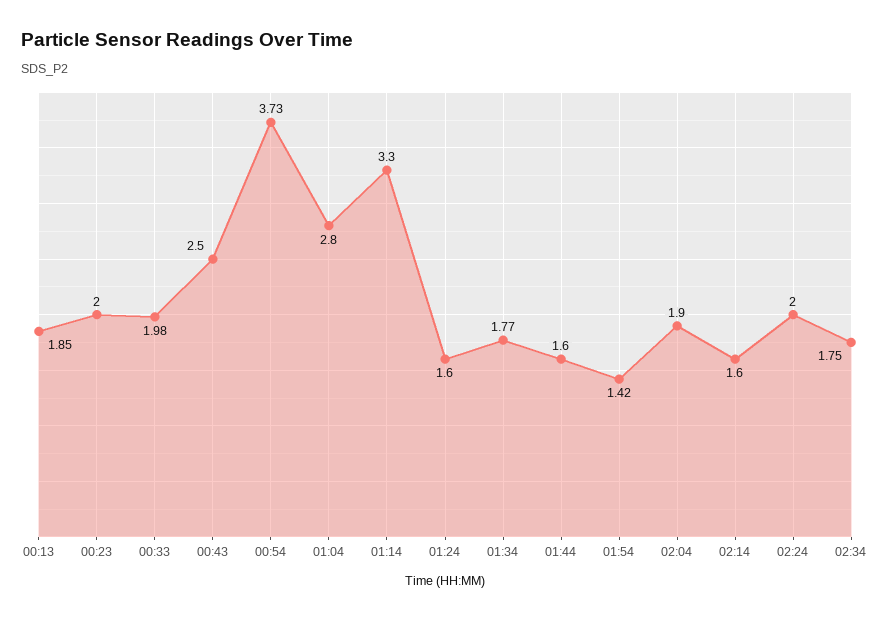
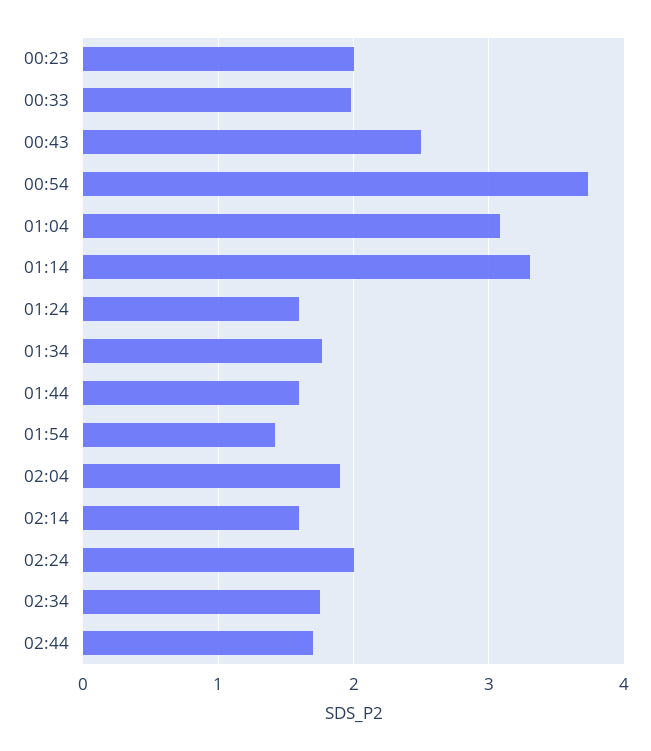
00:13: 1.85 -> none
01:04: 2.8 -> 3.1
02:44: none -> 1.7

